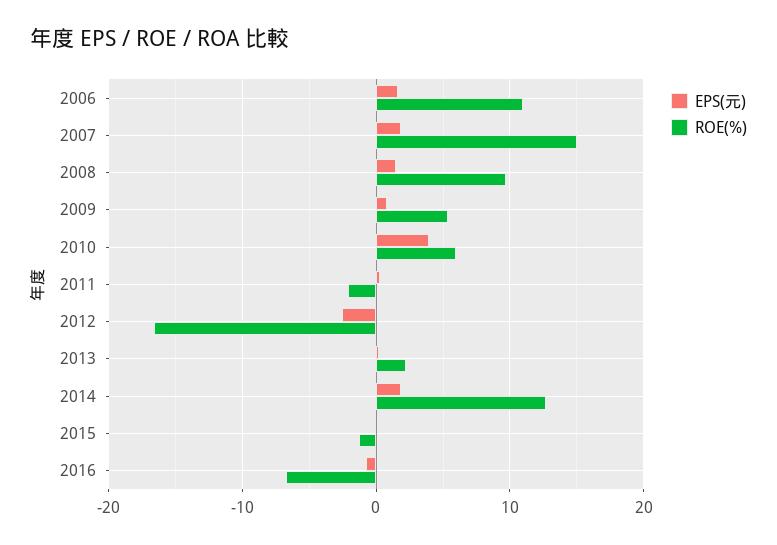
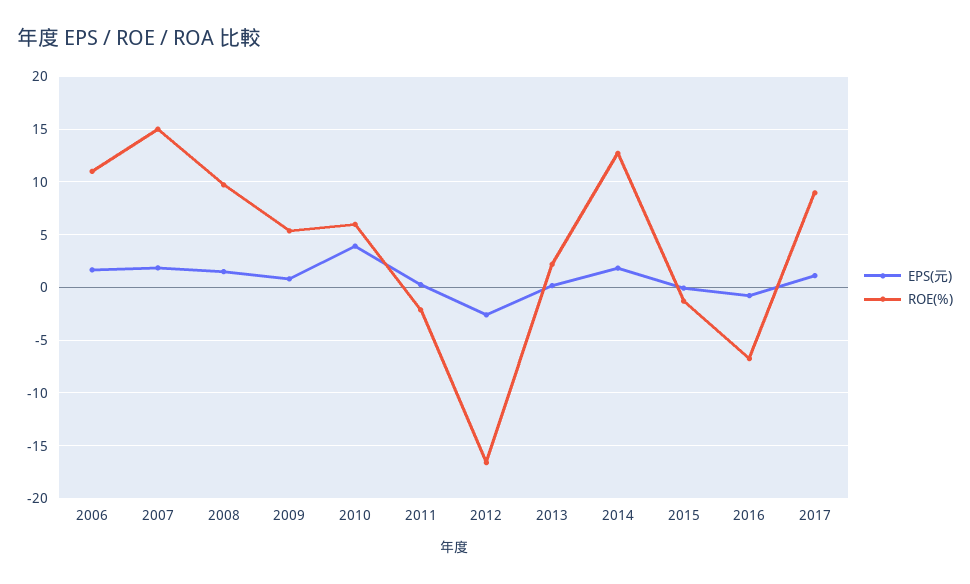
EPS(元), 2017: none -> 1
ROE(%), 2017: none -> 9

